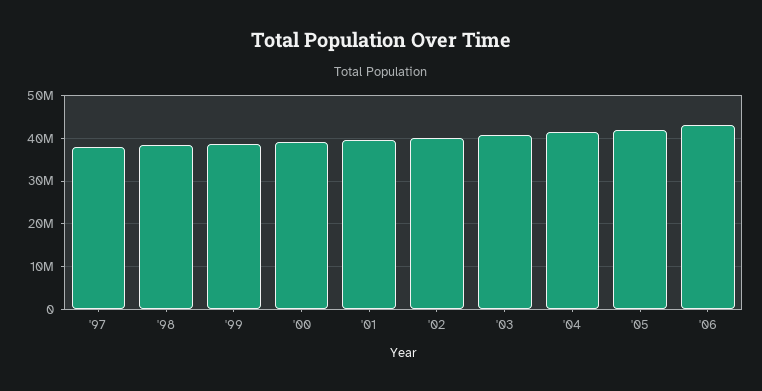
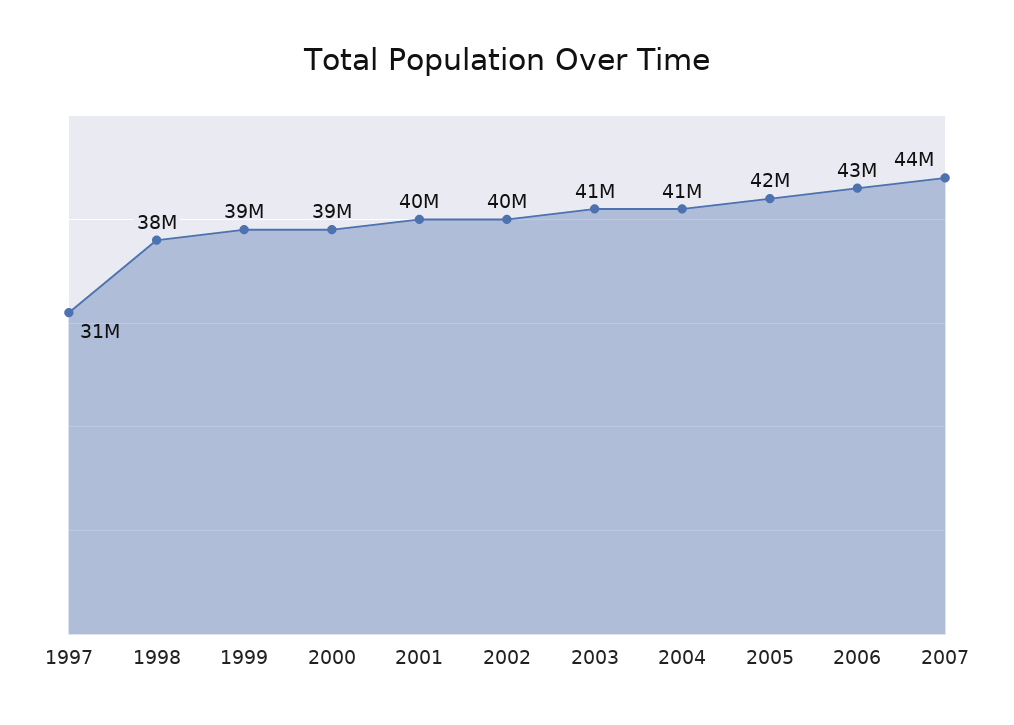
'97: 38000000 -> 31000000
2007: none -> 44000000

